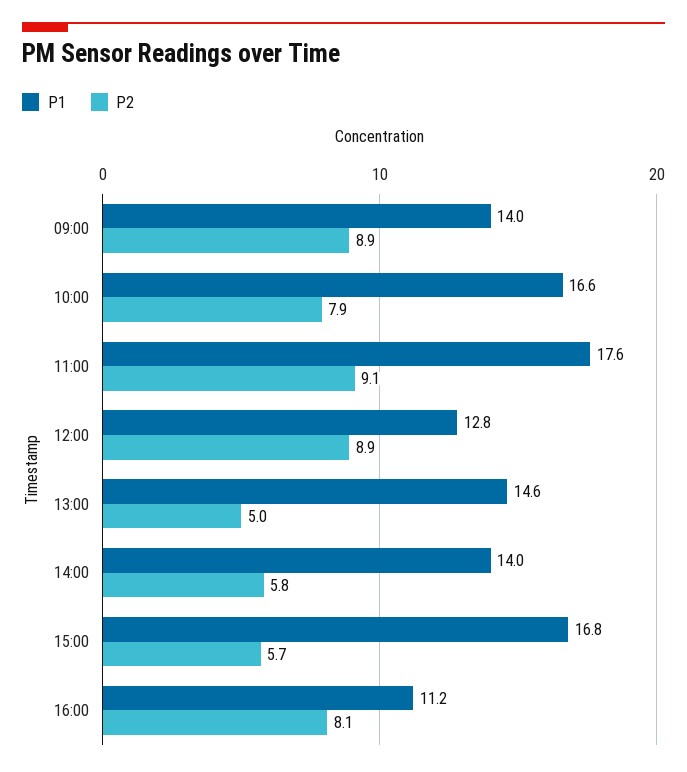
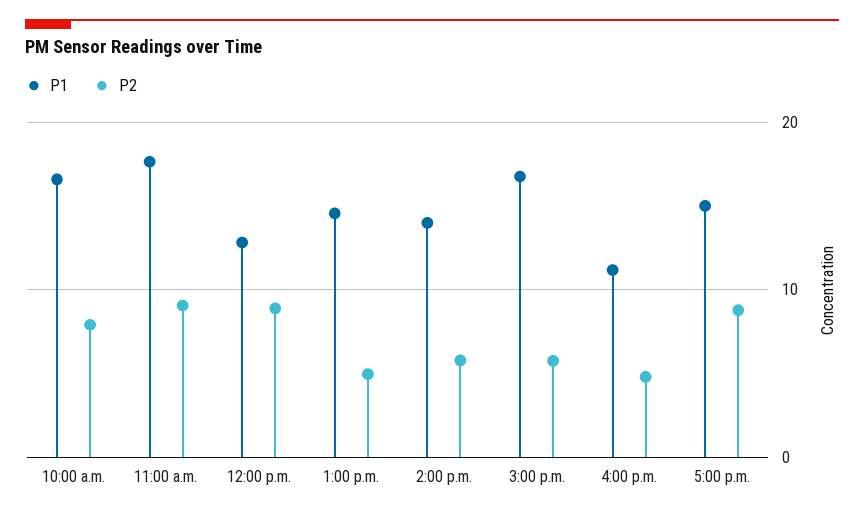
P1, 09:00: 14 -> none
P2, 09:00: 8.9 -> none
P2, 16:00: 8.1 -> 5
P1, 5:00 p.m.: none -> 15
P2, 5:00 p.m.: none -> 9

